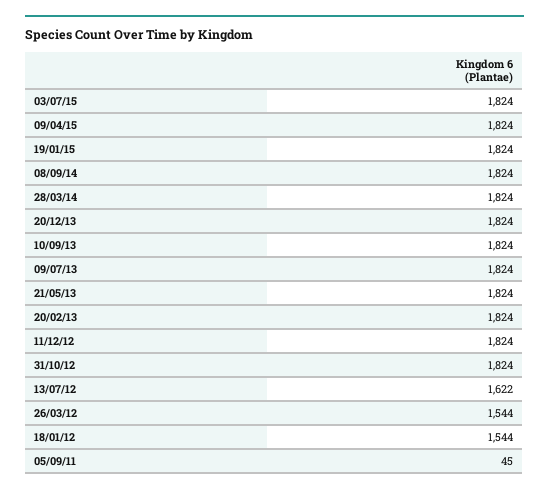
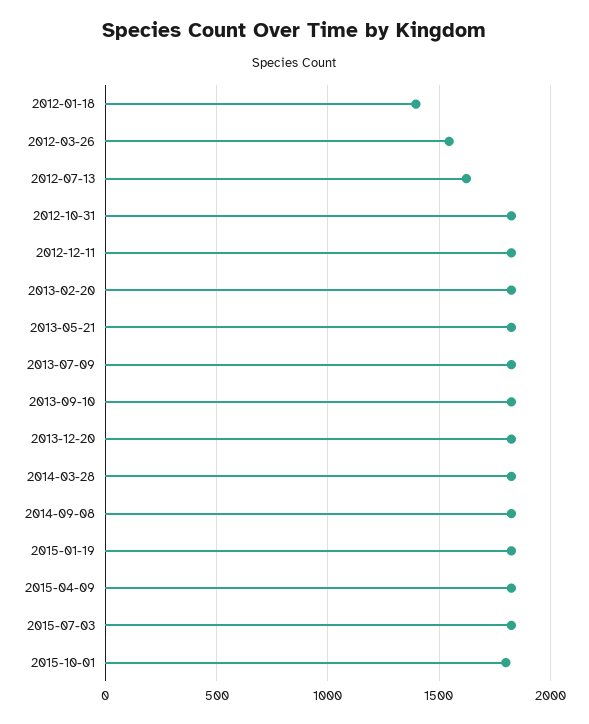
18/01/12: 1544 -> 1400
05/09/11: 45 -> none
2015-10-01: none -> 1800

